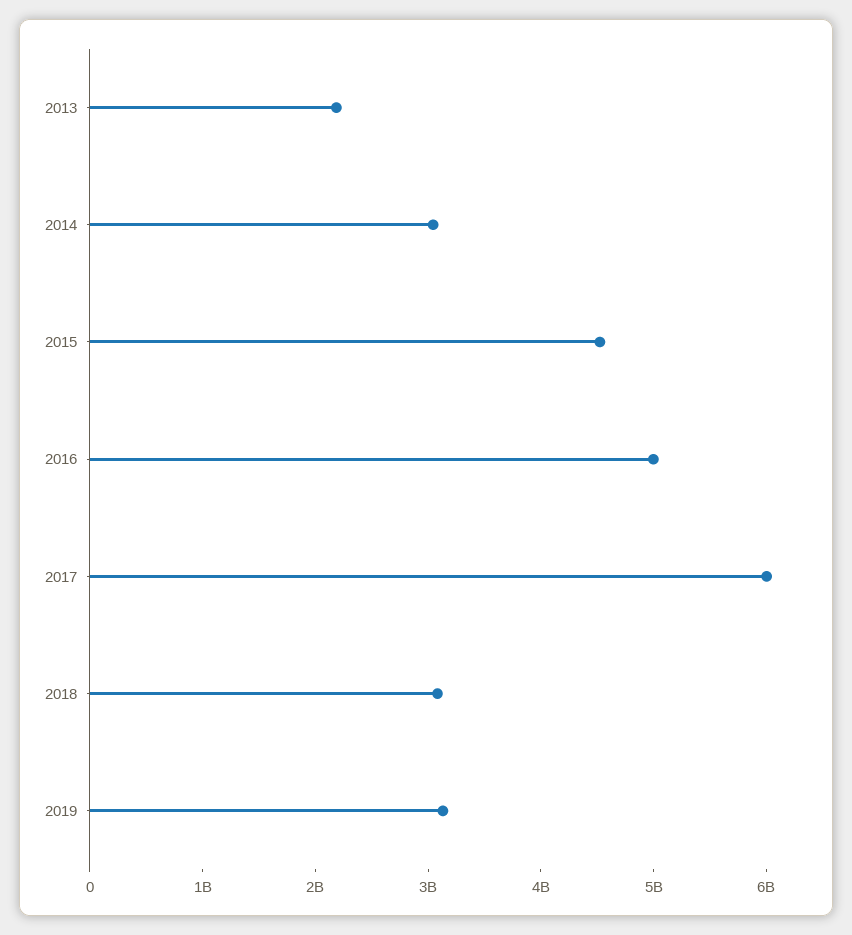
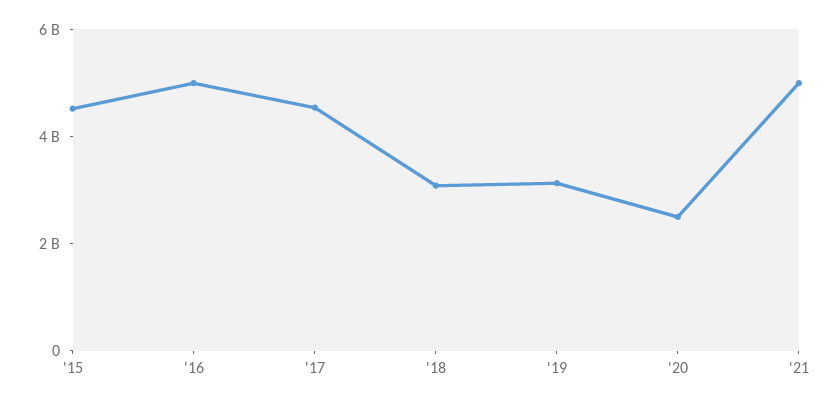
2013: 2200000000 -> none
2014: 3000000000 -> none
2017: 6000000000 -> 4500000000
'20: none -> 2500000000
'21: none -> 5000000000

